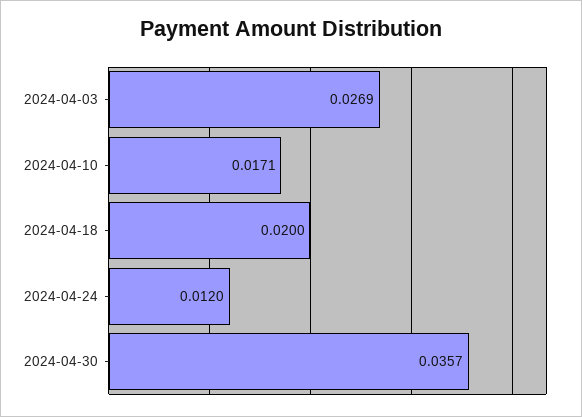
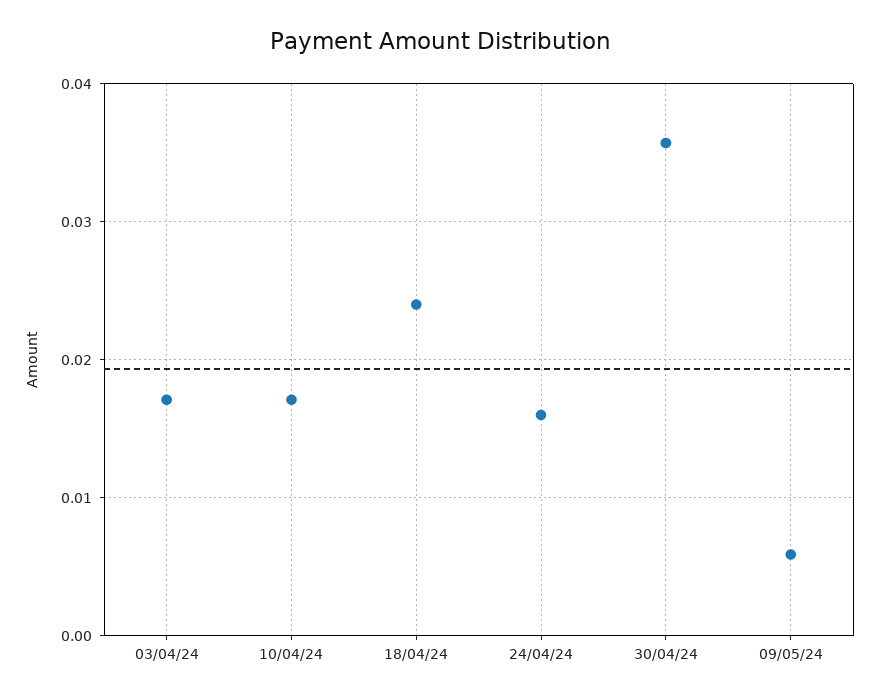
2024-04-03: 0.0269 -> 0.017
2024-04-18: 0.02 -> 0.024
2024-04-24: 0.012 -> 0.016
09/05/24: none -> 0.006

